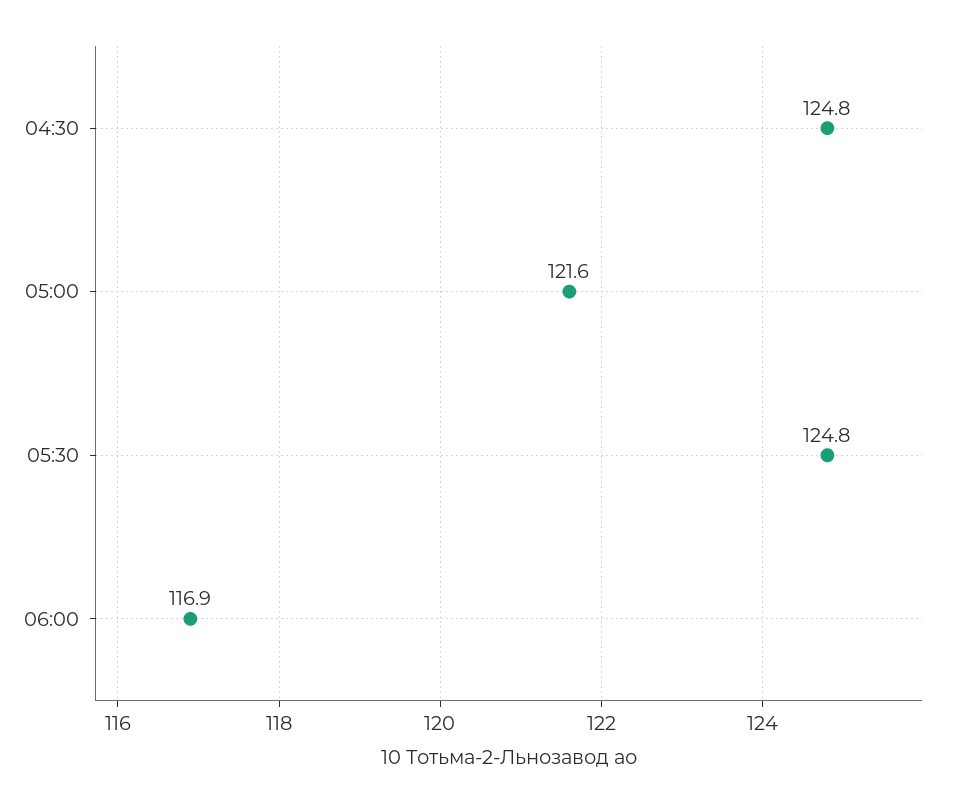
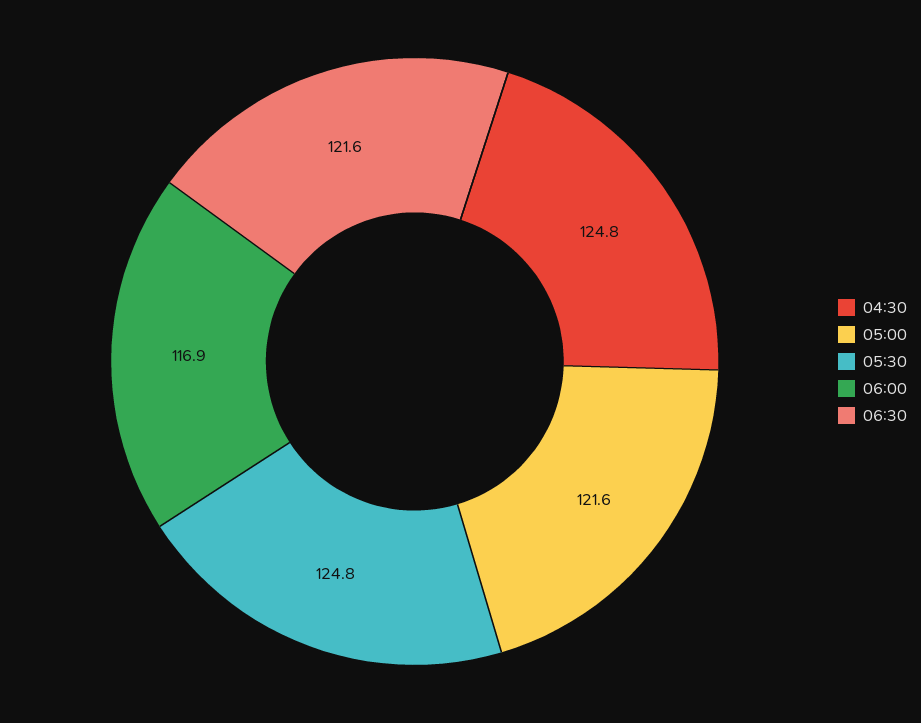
06:30: none -> 121.6

